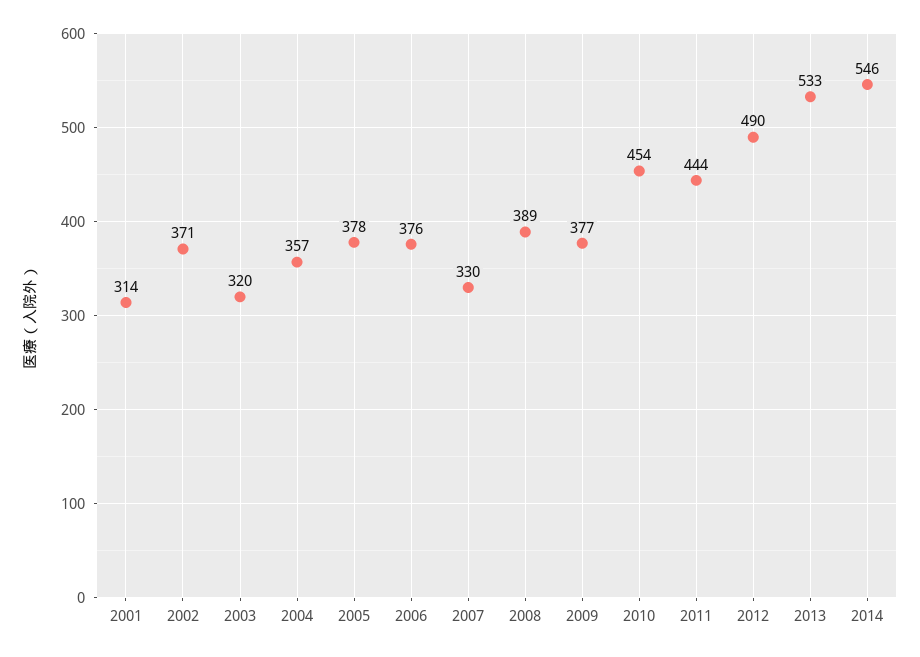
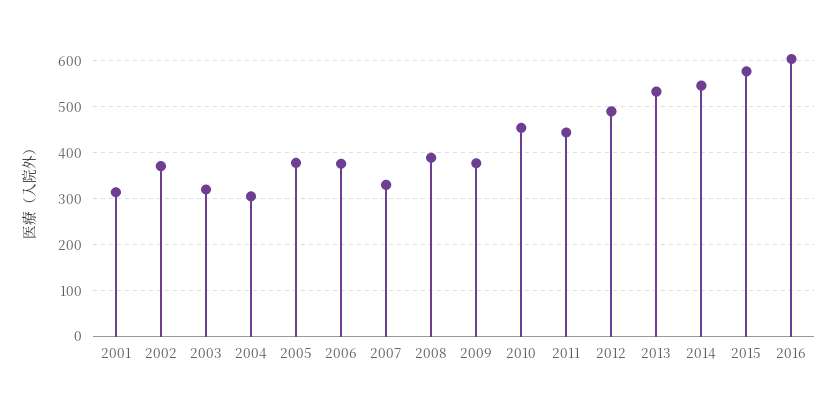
2004: 357 -> 300
2015: none -> 580
2016: none -> 600

